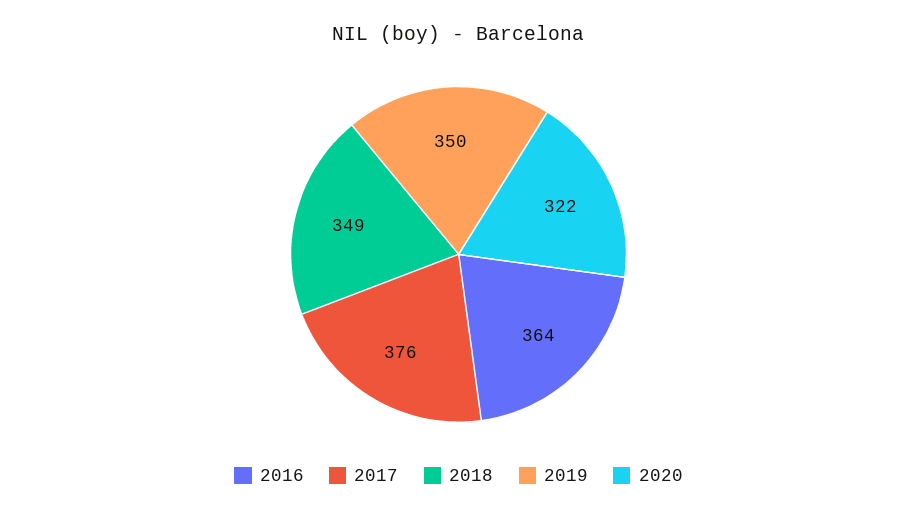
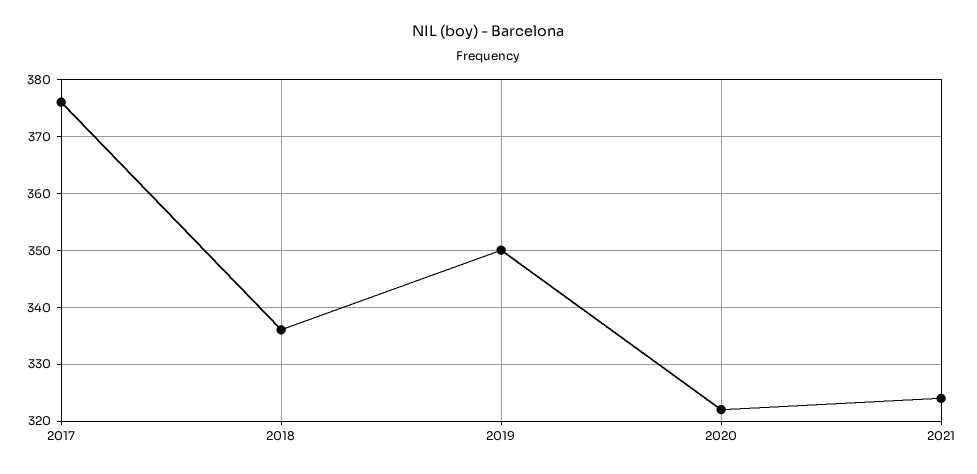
2016: 364 -> none
2018: 349 -> 335
2021: none -> 325

